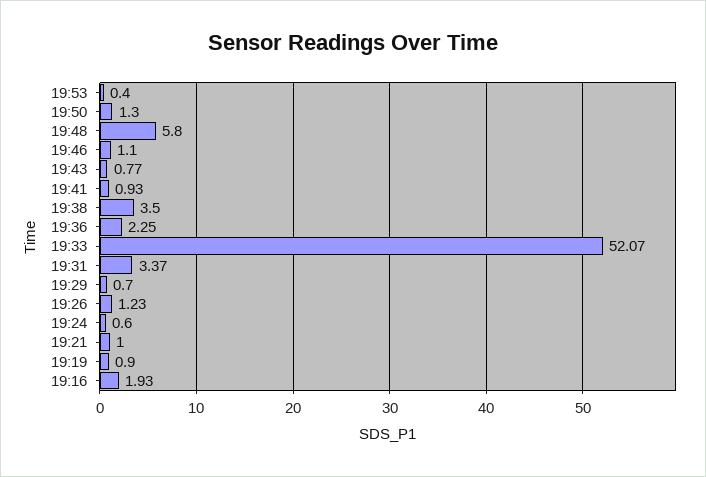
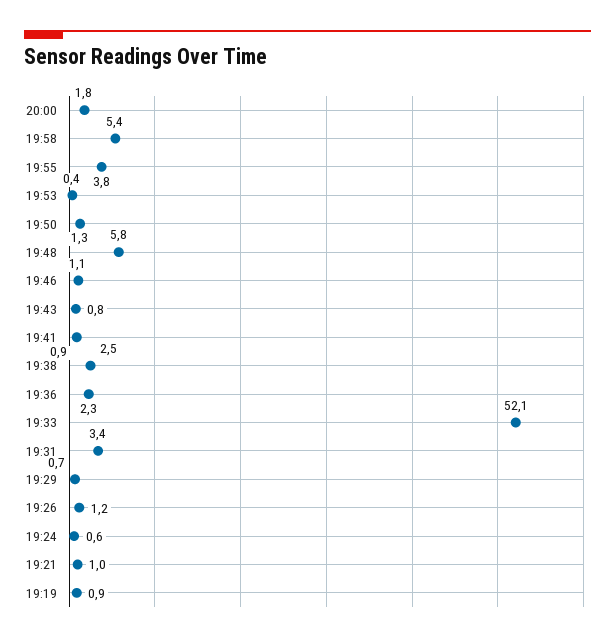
19:38: 3.5 -> 2.5
19:16: 1.93 -> none
20:00: none -> 1.8
19:58: none -> 5.4
19:55: none -> 3.8

